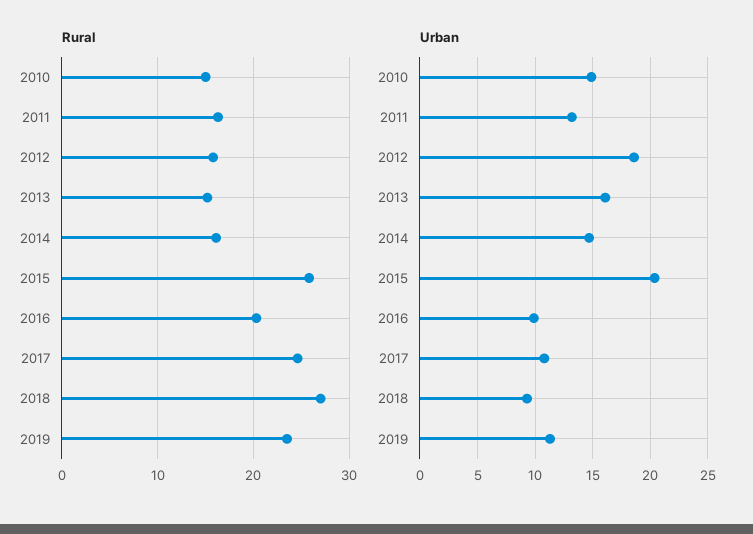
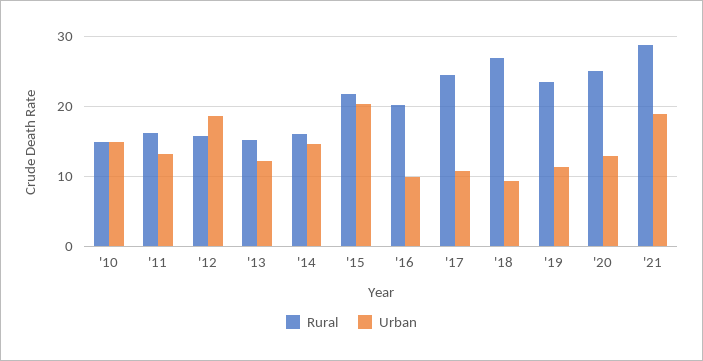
Rural, 2015: 26 -> 22
Urban, 2013: 16 -> 12
Rural, '20: none -> 25
Urban, '20: none -> 13
Rural, '21: none -> 29
Urban, '21: none -> 19

